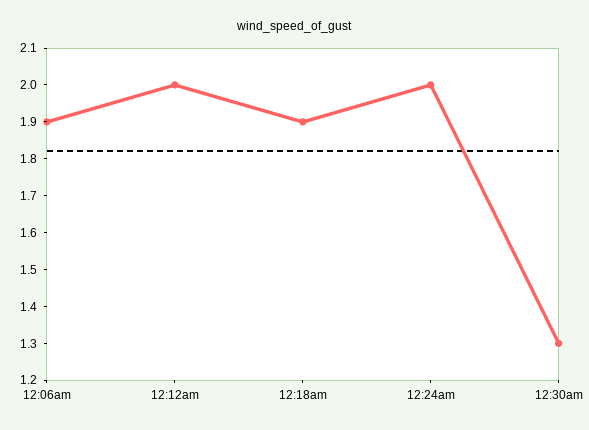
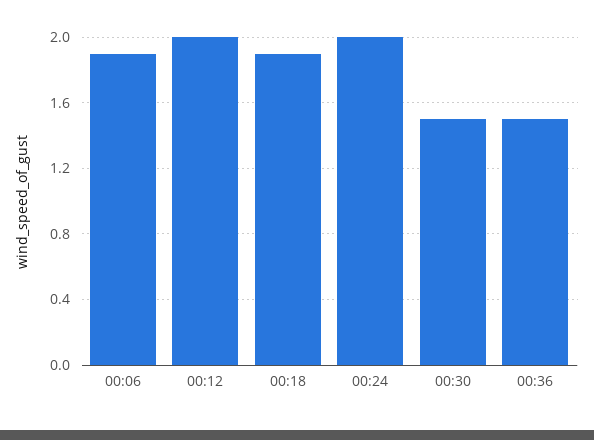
12:30am: 1.3 -> 1.5
00:36: none -> 1.5

